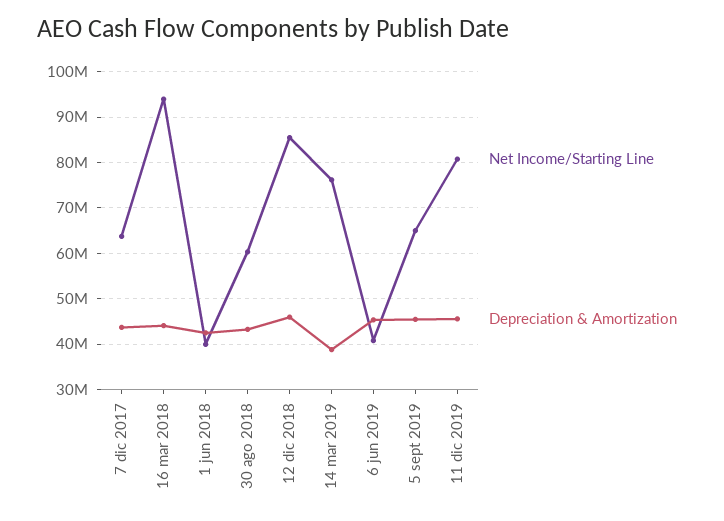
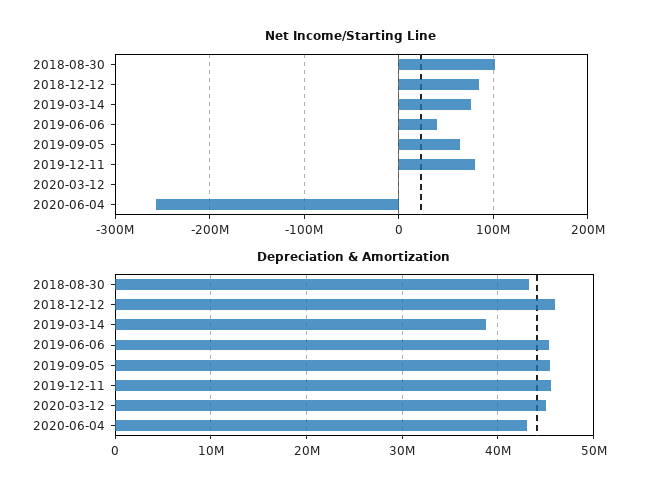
Net Income/Starting Line, 7 dic 2017: 64000000 -> none
Depreciation & Amortization, 7 dic 2017: 44000000 -> none
Net Income/Starting Line, 16 mar 2018: 94000000 -> none
Depreciation & Amortization, 16 mar 2018: 44000000 -> none
Net Income/Starting Line, 1 jun 2018: 40000000 -> none
Depreciation & Amortization, 1 jun 2018: 42000000 -> none
Net Income/Starting Line, 30 ago 2018: 60000000 -> 100000000
Net Income/Starting Line, 2020-03-12: none -> 0
Net Income/Starting Line, 2020-06-04: none -> -260000000
Depreciation & Amortization, 2020-03-12: none -> 45000000
Depreciation & Amortization, 2020-06-04: none -> 43000000

